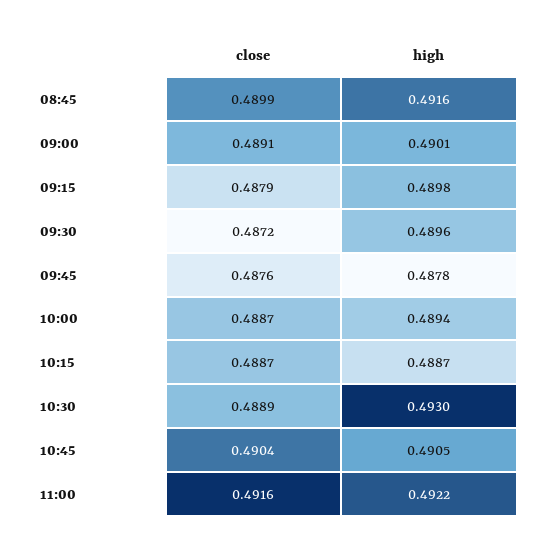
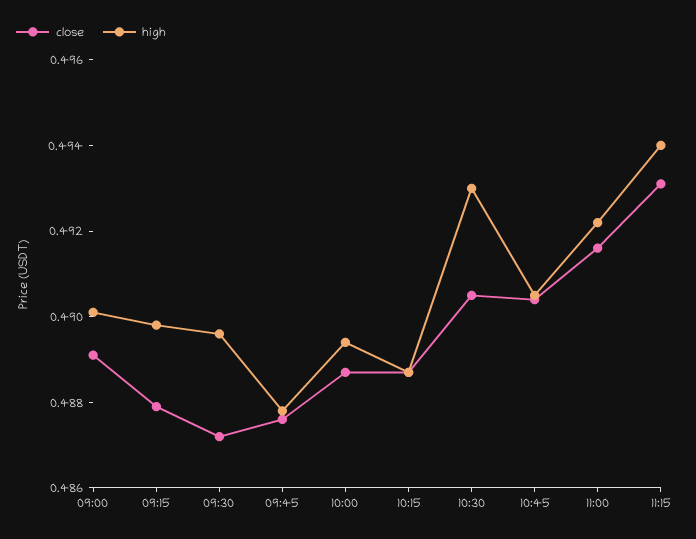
close, 08:45: 0.4899 -> none
high, 08:45: 0.4916 -> none
close, 10:30: 0.4889 -> 0.4905
close, 11:15: none -> 0.493
high, 11:15: none -> 0.494

